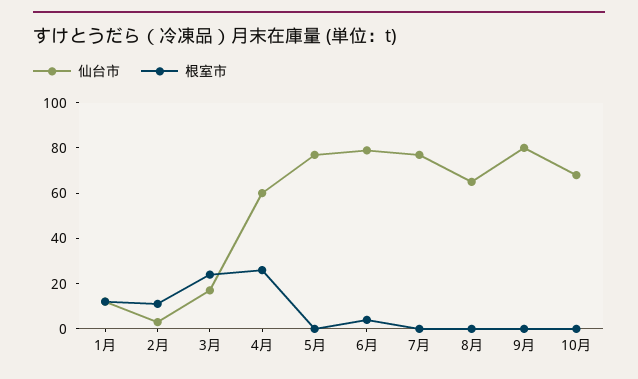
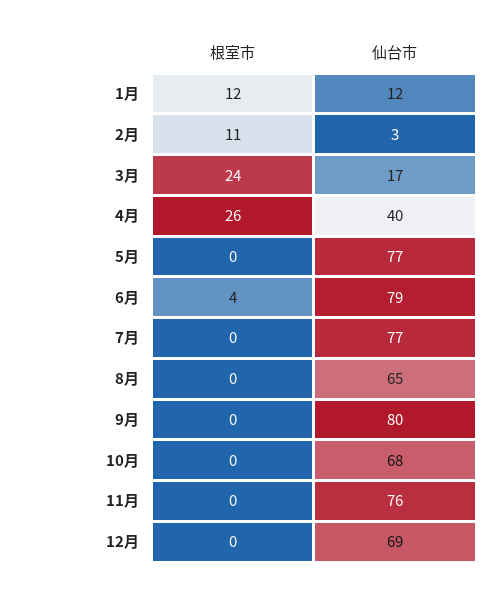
仙台市, 4月: 60 -> 40
根室市, 11月: none -> 0
仙台市, 11月: none -> 76
根室市, 12月: none -> 0
仙台市, 12月: none -> 69

